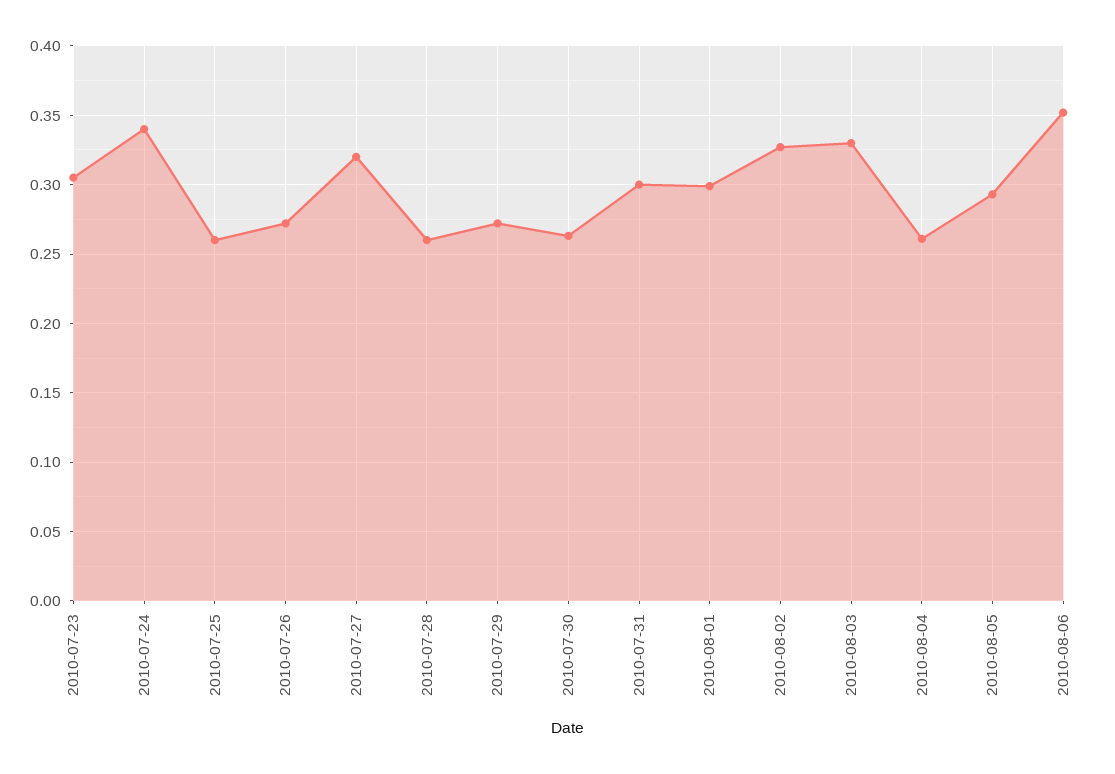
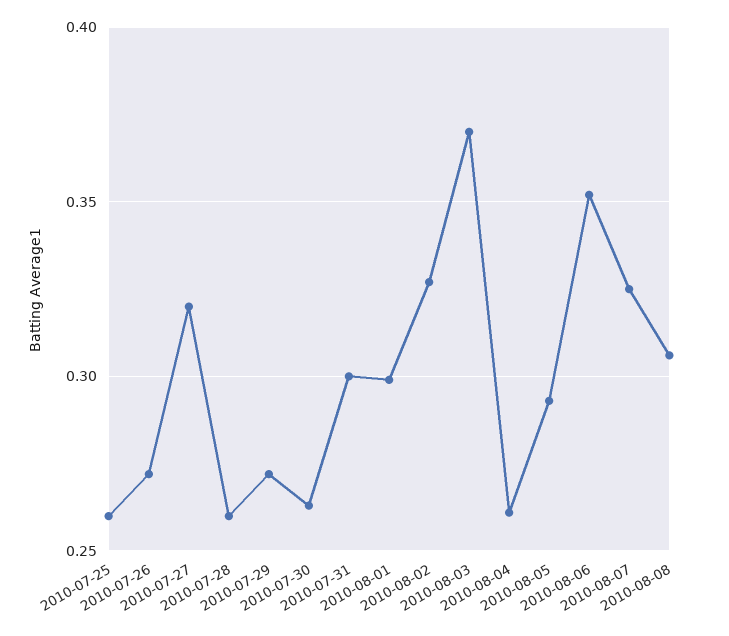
2010-07-23: 0.305 -> none
2010-07-24: 0.34 -> none
2010-08-03: 0.33 -> 0.37
2010-08-07: none -> 0.325
2010-08-08: none -> 0.305

